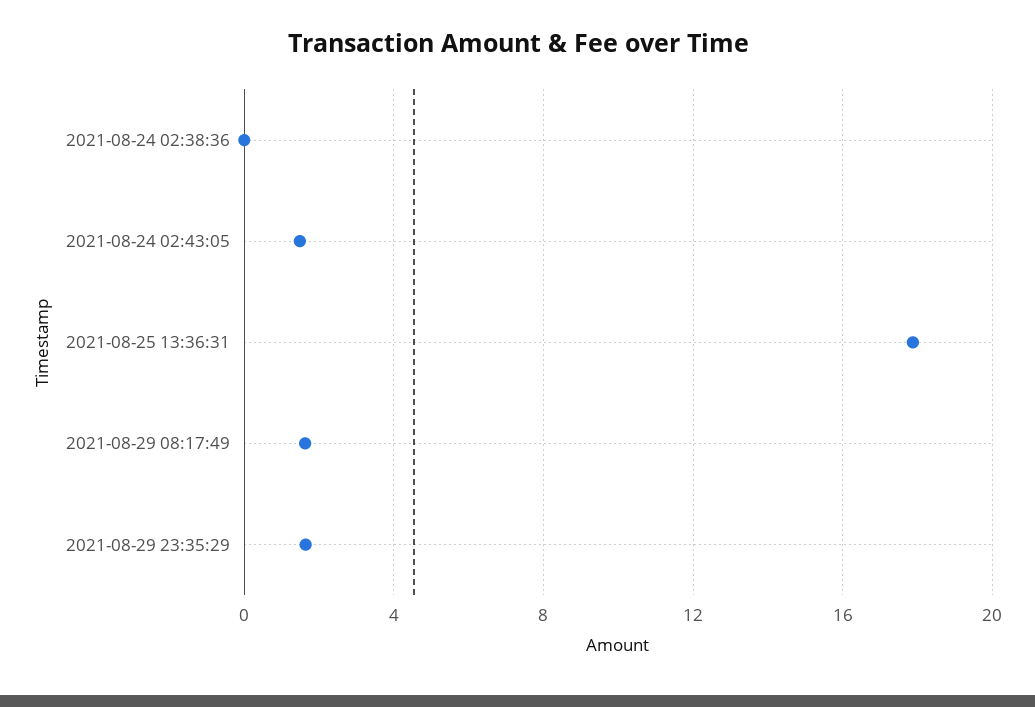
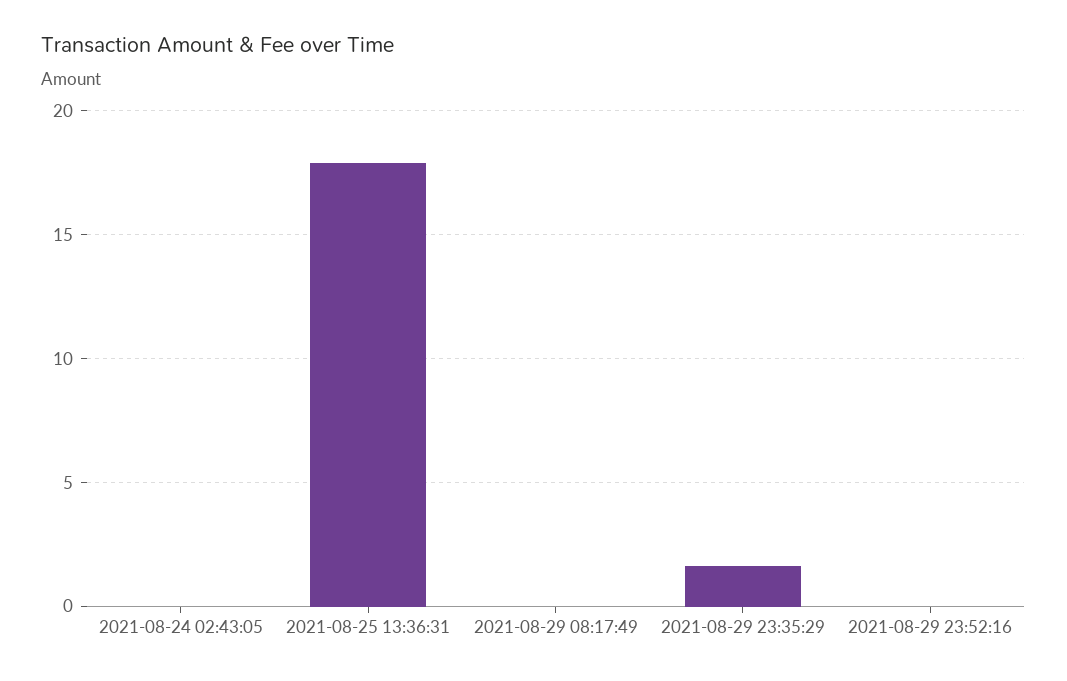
2021-08-24 02:38:36: 0 -> none
2021-08-24 02:43:05: 1.5 -> 0
2021-08-29 08:17:49: 1.5 -> 0
2021-08-29 23:52:16: none -> 0

